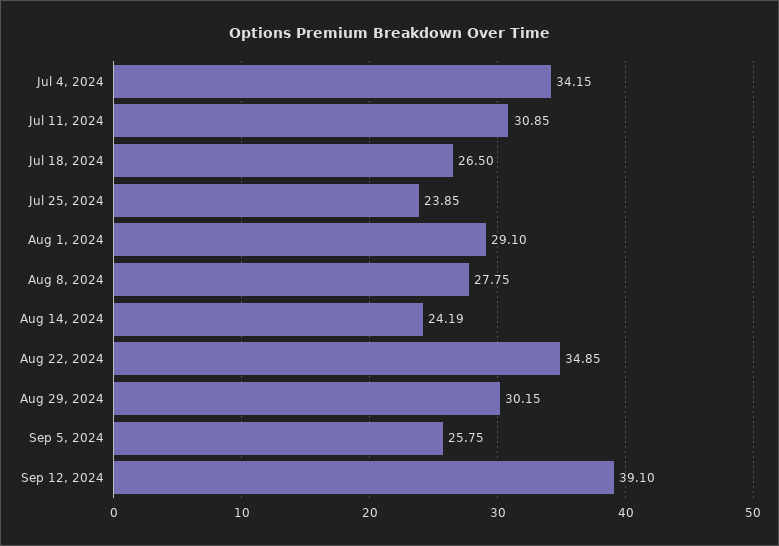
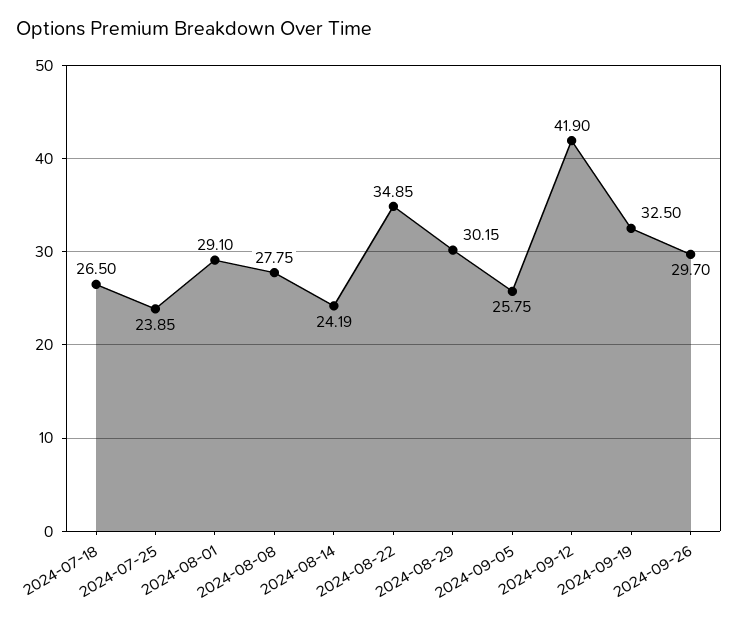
Jul 4, 2024: 34.15 -> none
Jul 11, 2024: 30.85 -> none
Sep 12, 2024: 39.1 -> 41.9
2024-09-19: none -> 32.5
2024-09-26: none -> 29.7

